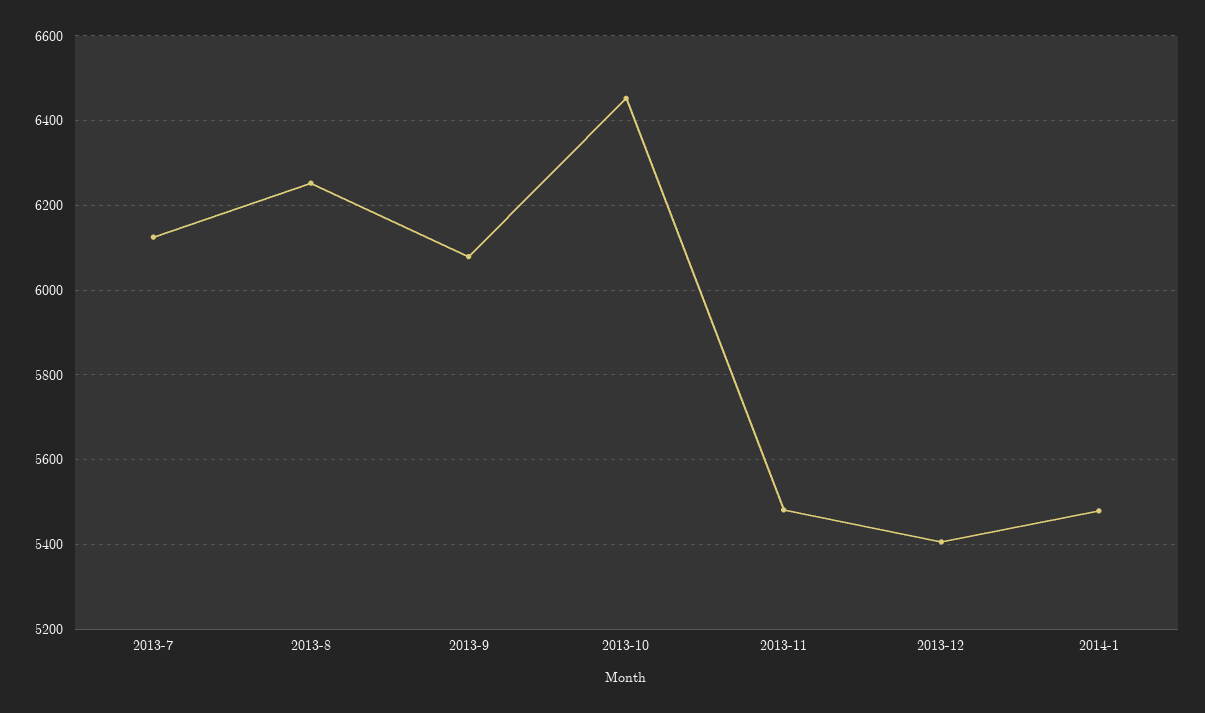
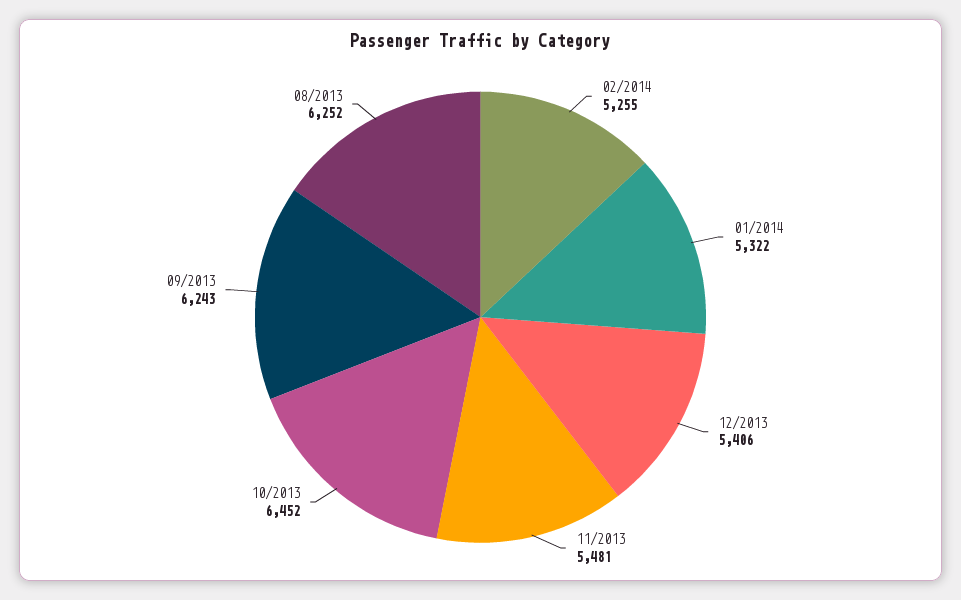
2013-7: 6120 -> none
2013-9: 6080 -> 6243
2014-1: 5480 -> 5322
02/2014: none -> 5255

